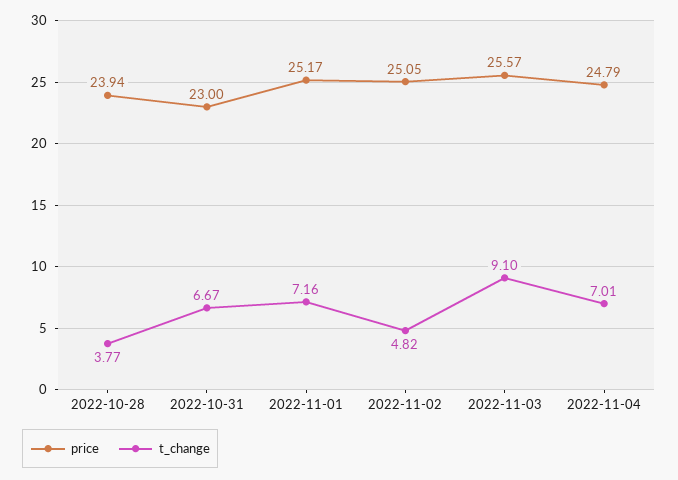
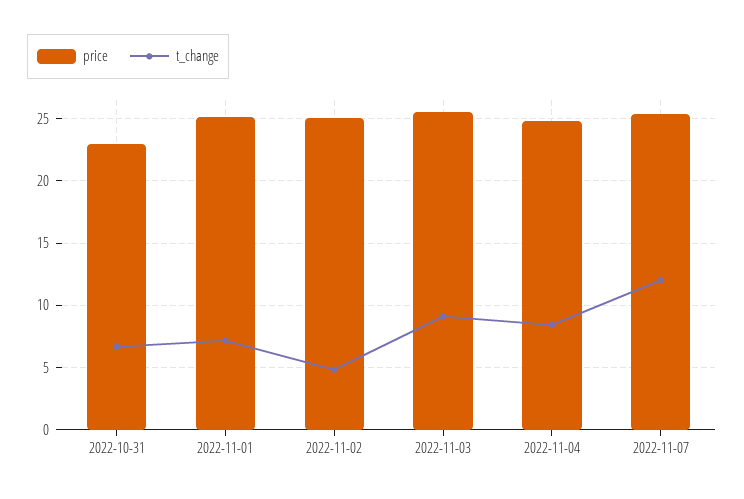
price, 2022-10-28: 23.94 -> none
t_change, 2022-10-28: 3.77 -> none
t_change, 2022-11-04: 7.01 -> 8.5
price, 2022-11-07: none -> 25.5
t_change, 2022-11-07: none -> 12

